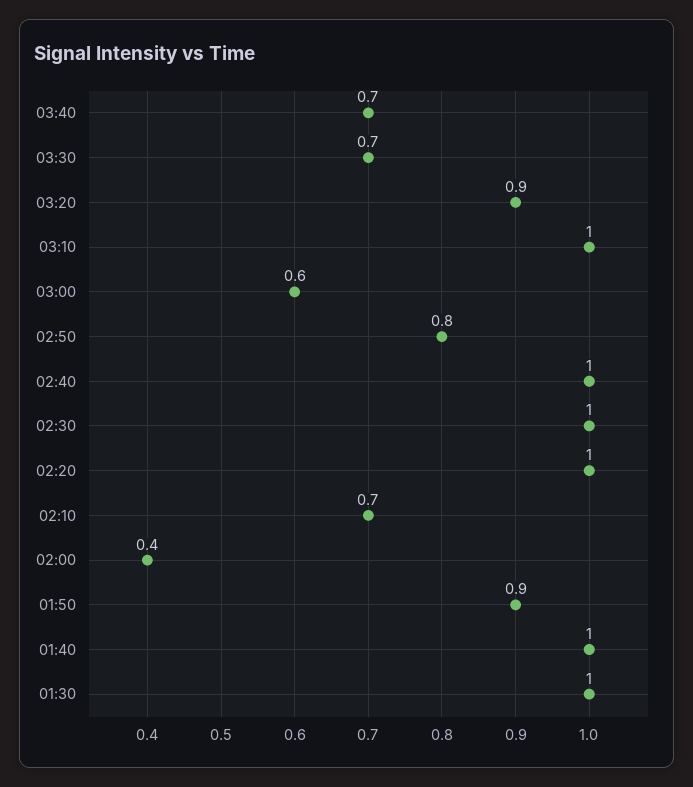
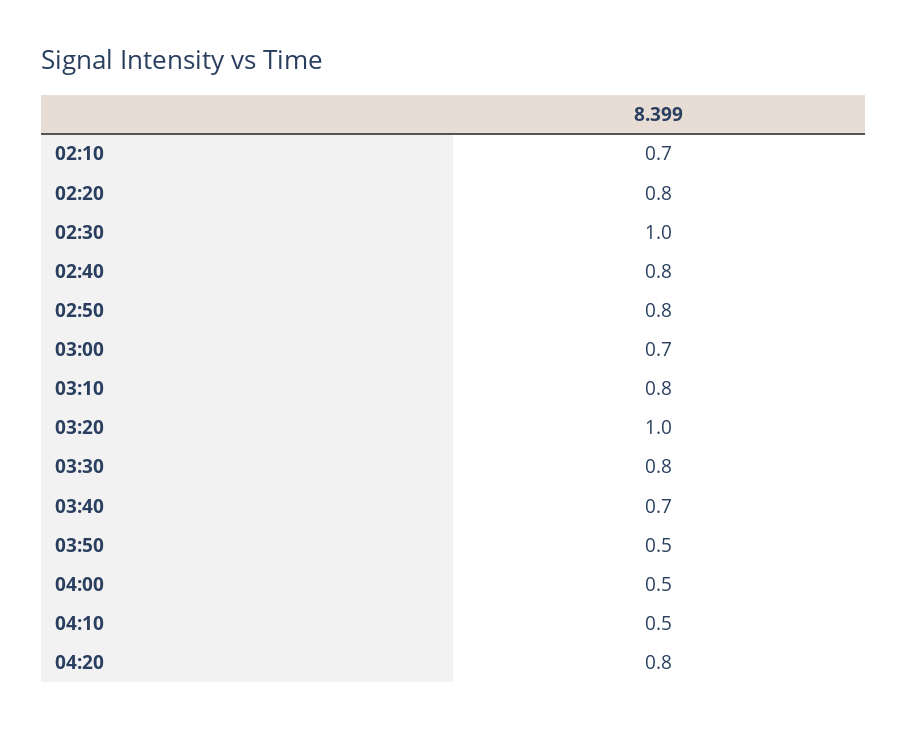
03:30: 0.7 -> 0.8
03:20: 0.9 -> 1
03:10: 1 -> 0.8
03:00: 0.6 -> 0.7
02:40: 1 -> 0.8
02:20: 1 -> 0.8
02:00: 0.4 -> none
01:50: 0.9 -> none
01:40: 1 -> none
01:30: 1 -> none
03:50: none -> 0.5
04:00: none -> 0.5
04:10: none -> 0.5
04:20: none -> 0.8

